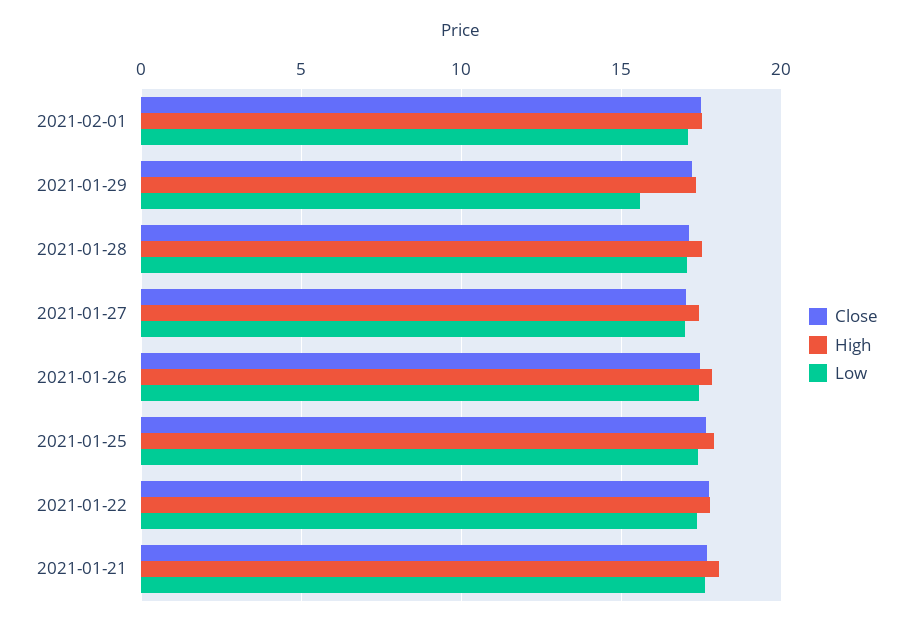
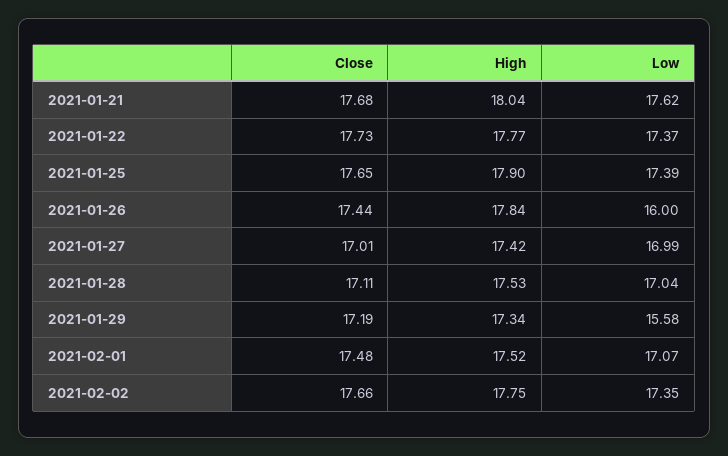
Low, 2021-01-26: 17.5 -> 16
Close, 2021-02-02: none -> 17.66
High, 2021-02-02: none -> 17.75
Low, 2021-02-02: none -> 17.35

